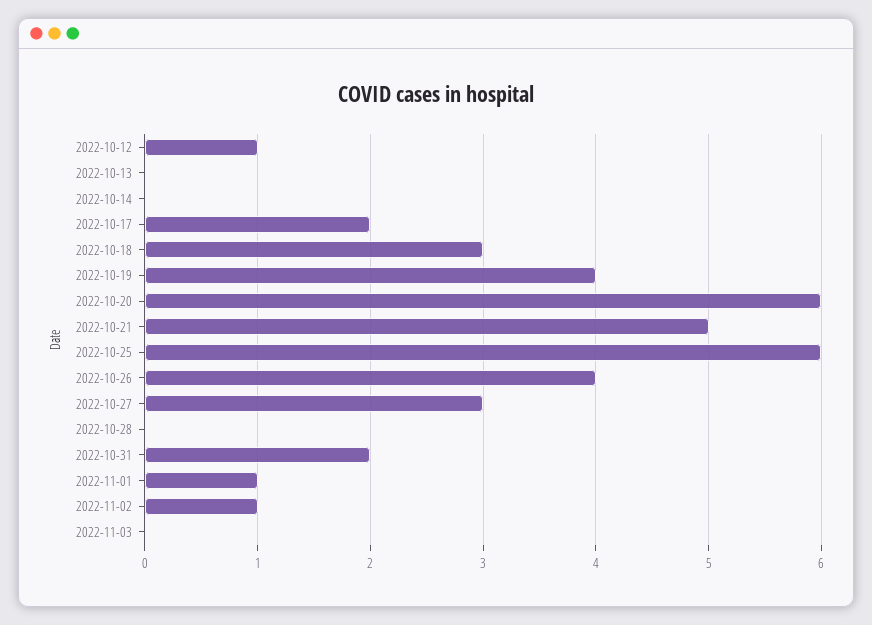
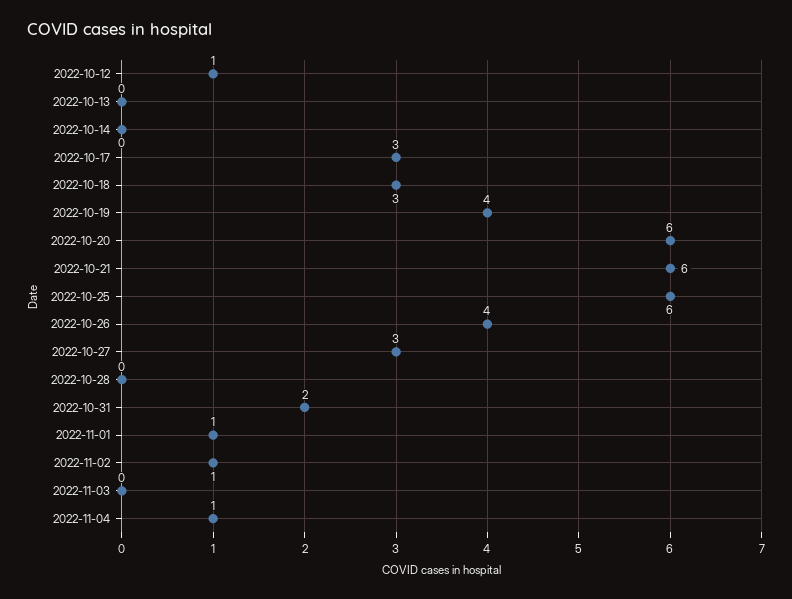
2022-10-17: 2 -> 3
2022-10-21: 5 -> 6
2022-11-04: none -> 1

